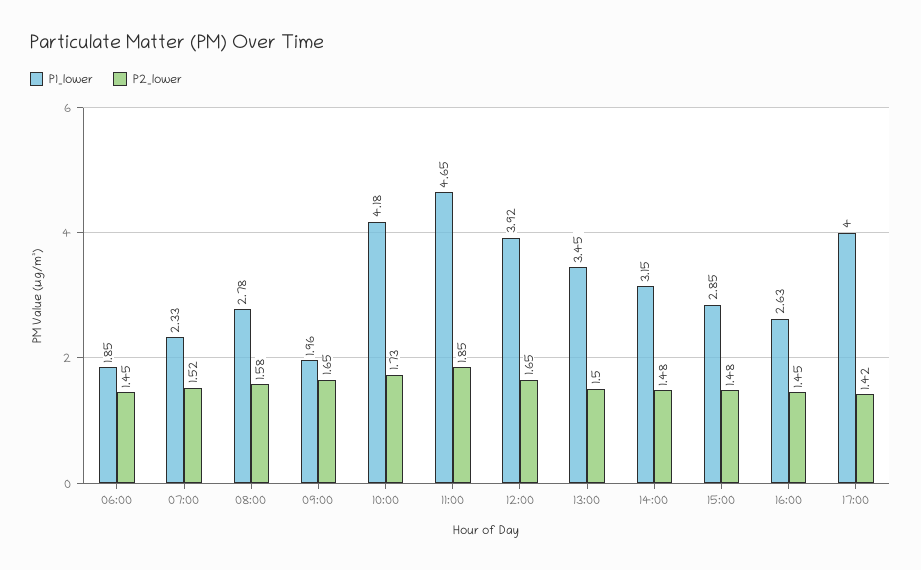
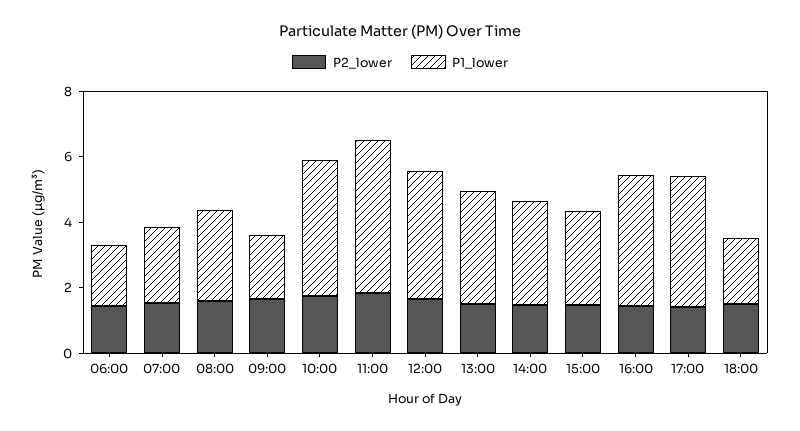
P1_lower, 16:00: 2.63 -> 4
P2_lower, 18:00: none -> 1.5
P1_lower, 18:00: none -> 2

